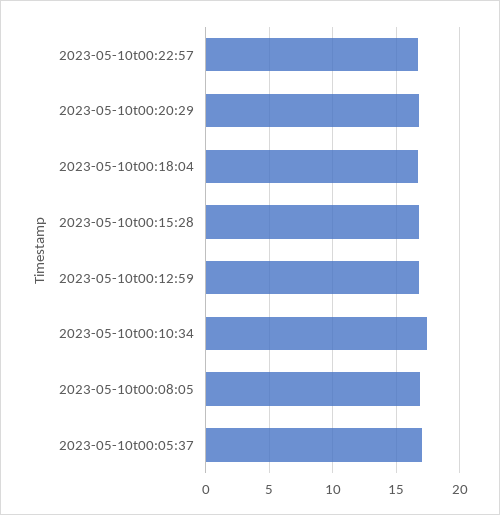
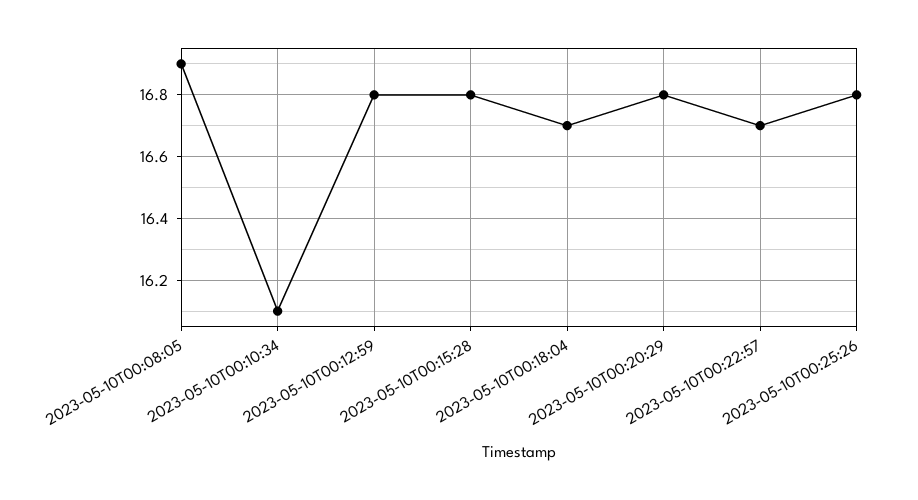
2023-05-10t00:10:34: 17.5 -> 16.1
2023-05-10t00:05:37: 17 -> none
2023-05-10T00:25:26: none -> 16.8

